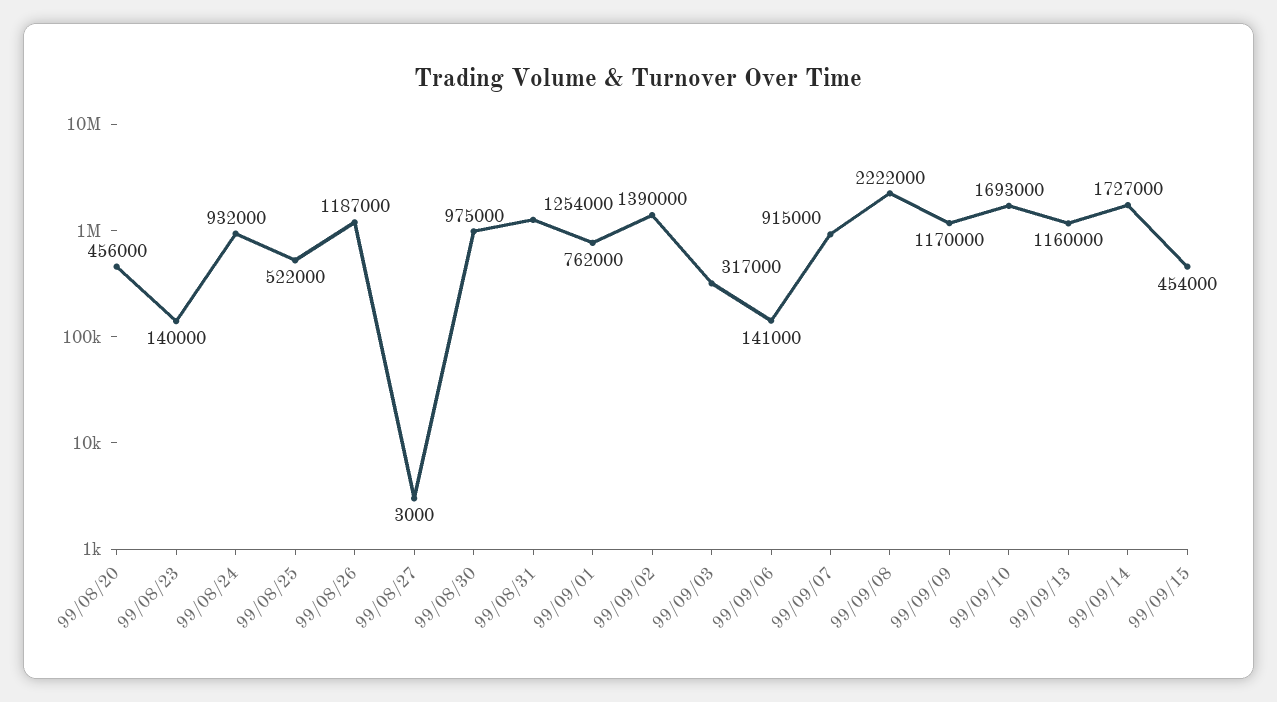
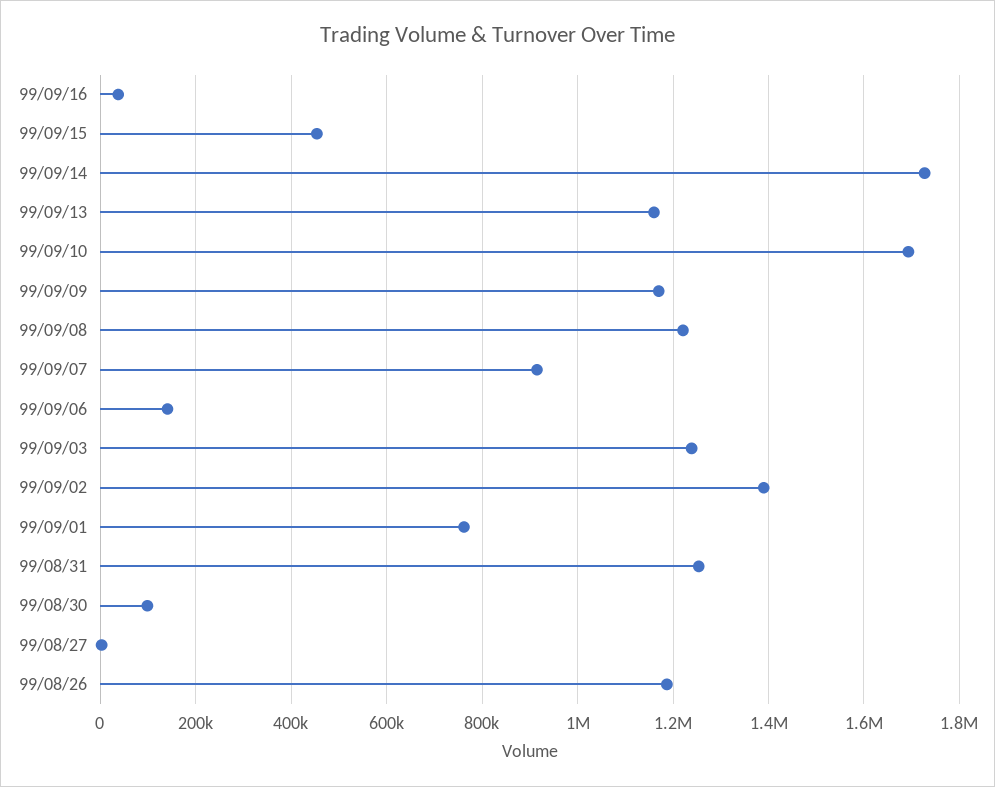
99/08/20: 456000 -> none
99/08/23: 140000 -> none
99/08/24: 932000 -> none
99/08/25: 522000 -> none
99/08/30: 975000 -> 100000
99/09/03: 317000 -> 1240000
99/09/08: 2222000 -> 1220000
99/09/16: none -> 40000

